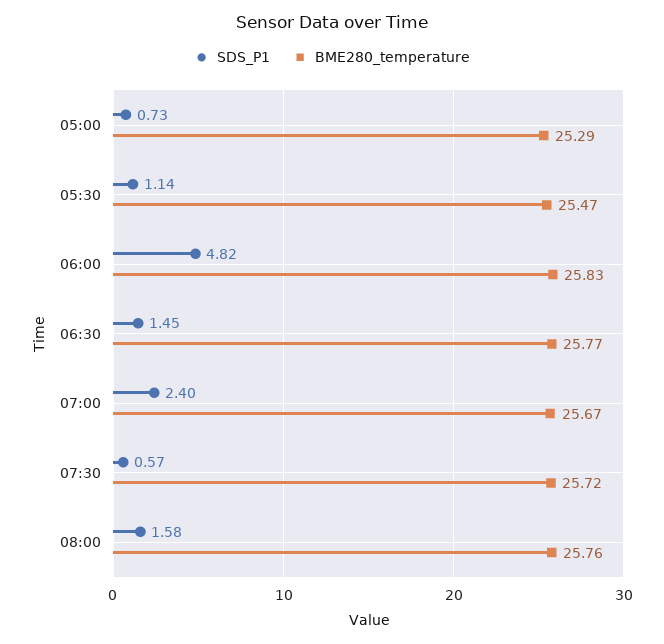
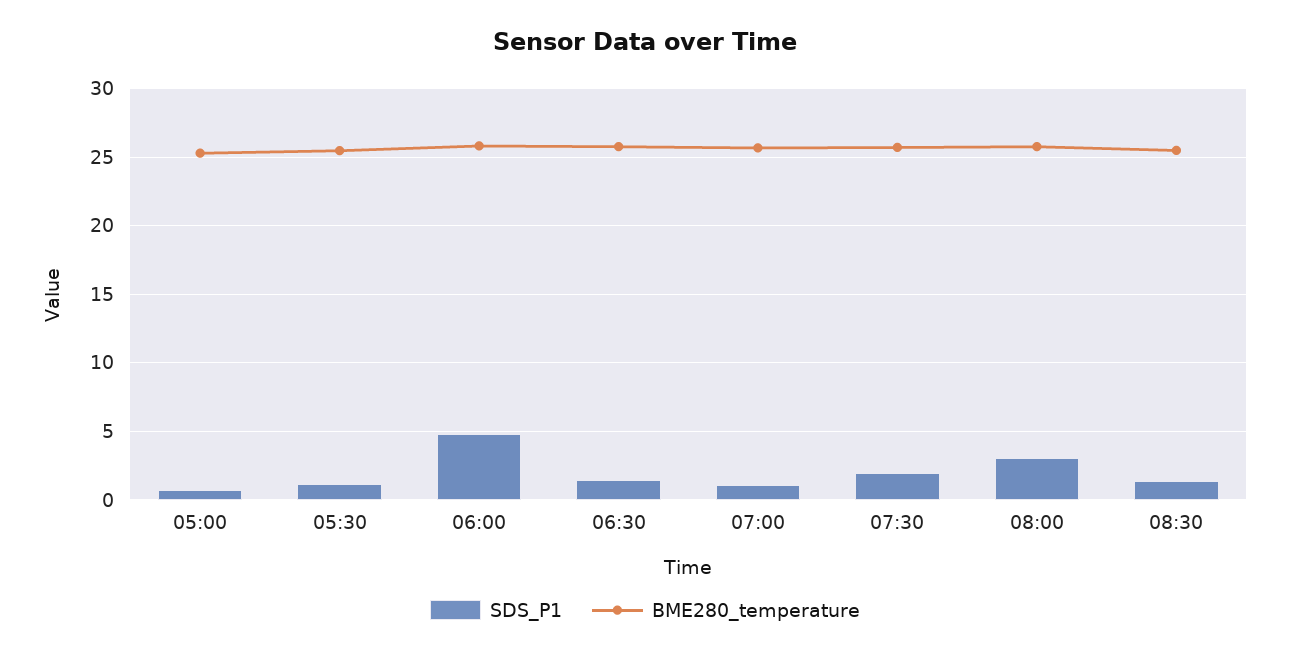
SDS_P1, 07:00: 2.4 -> 1
SDS_P1, 07:30: 0.57 -> 2
SDS_P1, 08:00: 1.58 -> 3
SDS_P1, 08:30: none -> 1.5
BME280_temperature, 08:30: none -> 25.5

